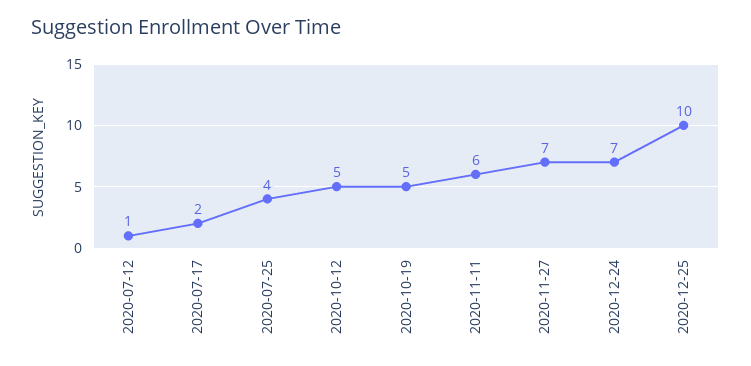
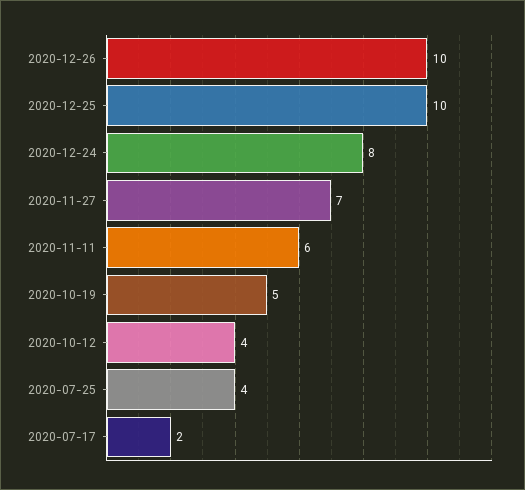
2020-07-12: 1 -> none
2020-10-12: 5 -> 4
2020-12-24: 7 -> 8
2020-12-26: none -> 10

